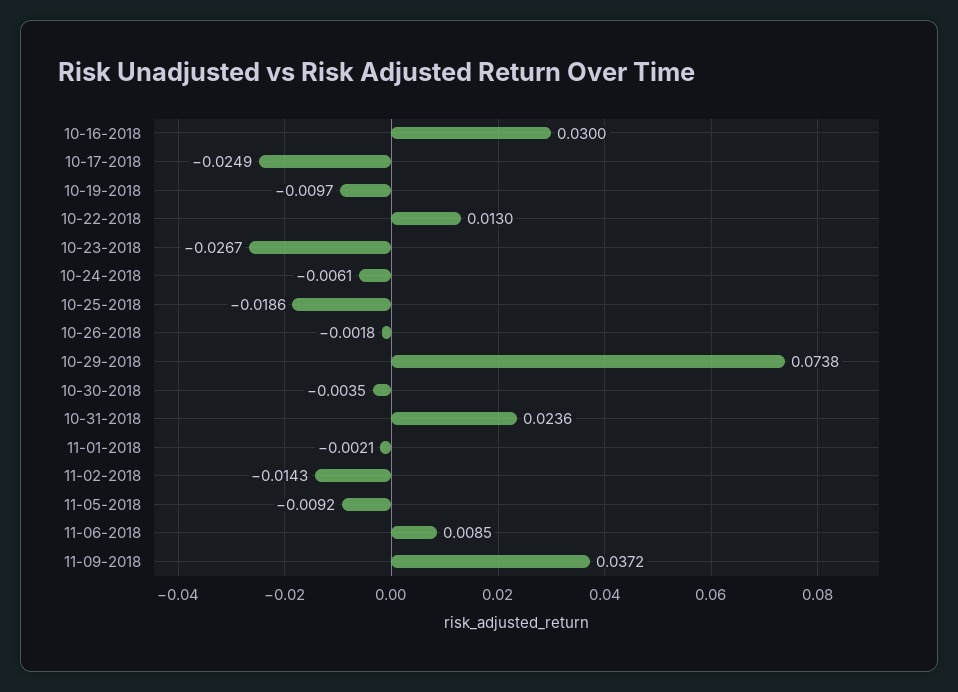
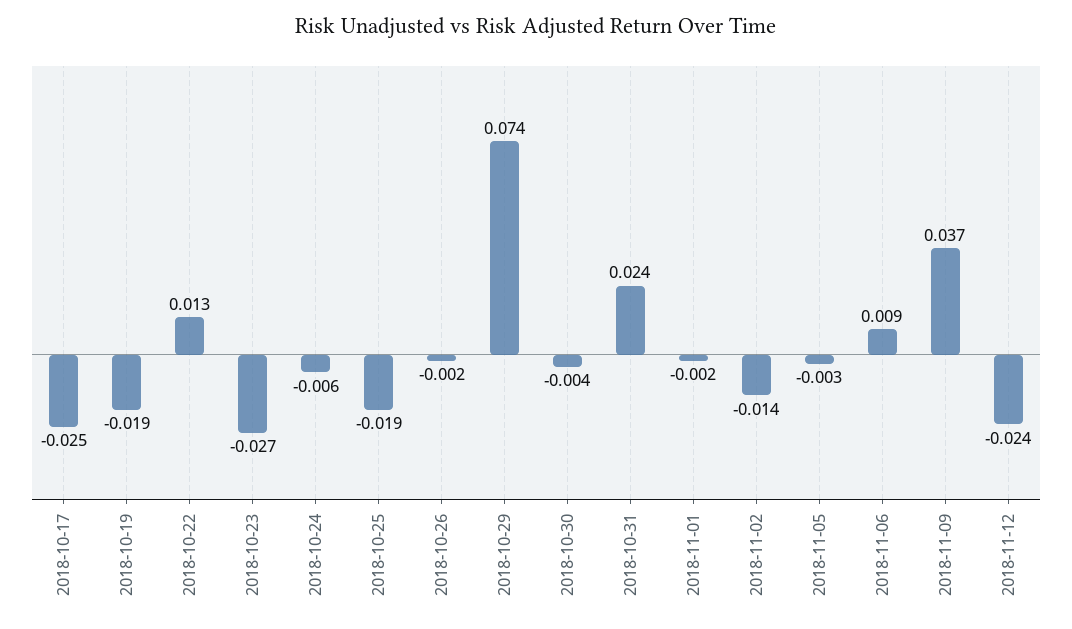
10-16-2018: 0.03 -> none
10-19-2018: -0.0097 -> -0.019
11-05-2018: -0.0092 -> -0.003
2018-11-12: none -> -0.024

